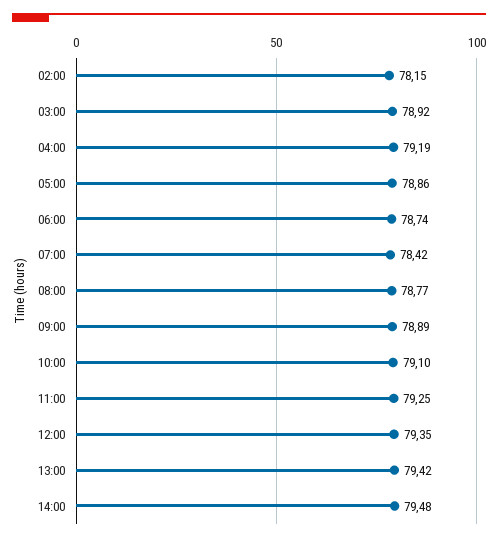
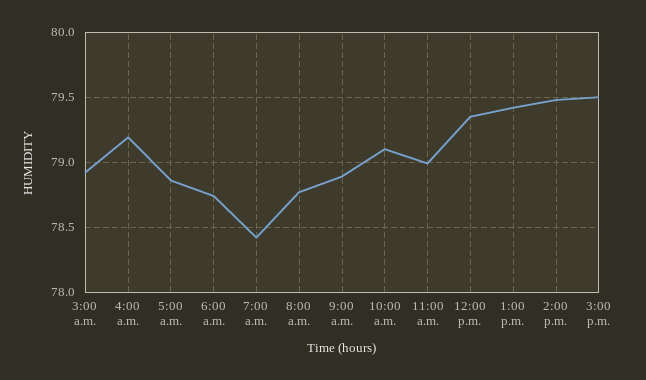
02:00: 78.15 -> none
11:00: 79.25 -> 79
3:00 p.m.: none -> 79.5

